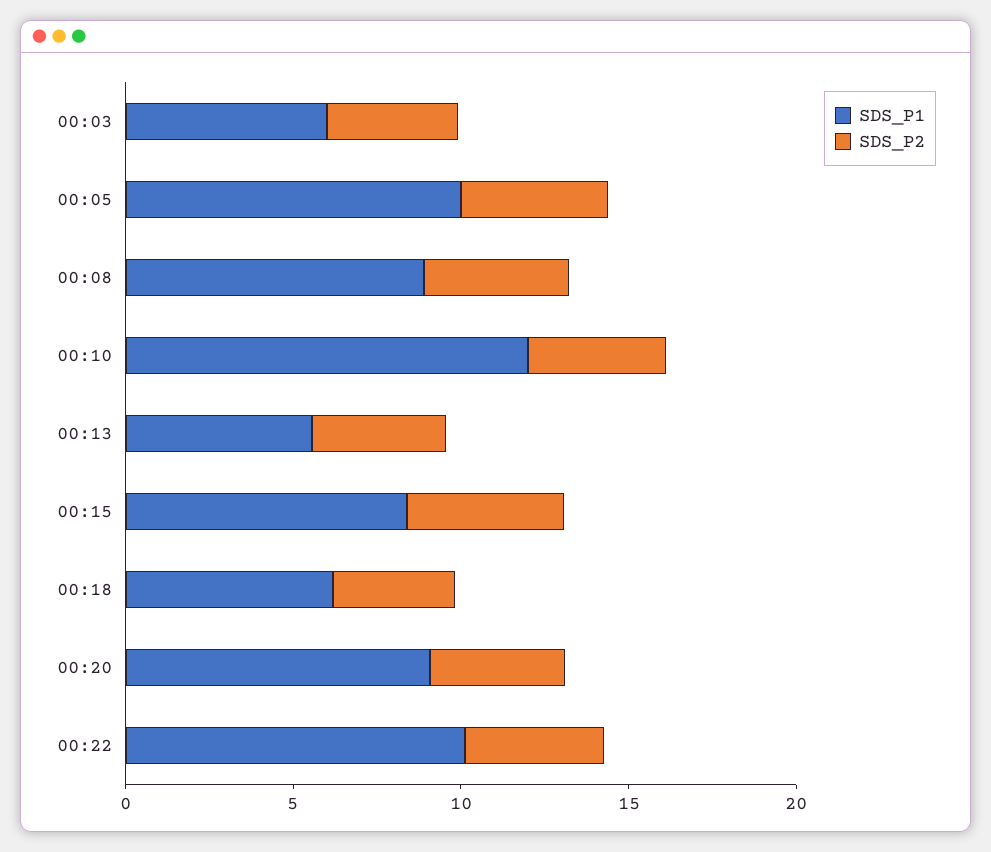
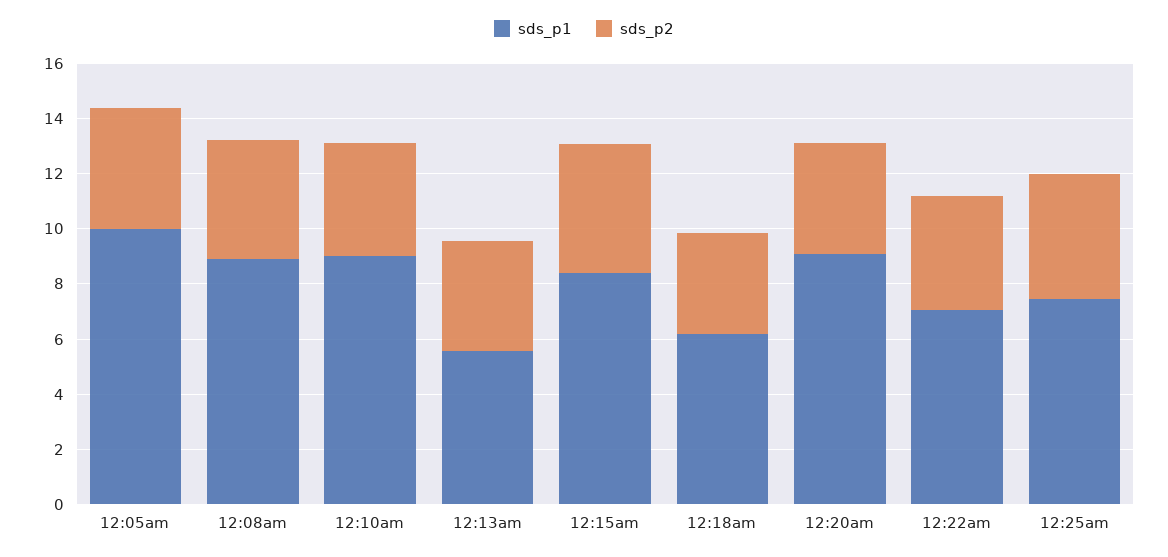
SDS_P1, 00:03: 6 -> none
SDS_P2, 00:03: 4 -> none
SDS_P1, 00:10: 12 -> 9
SDS_P1, 00:22: 10 -> 7
SDS_P1, 12:25am: none -> 7.5
SDS_P2, 12:25am: none -> 4.5

